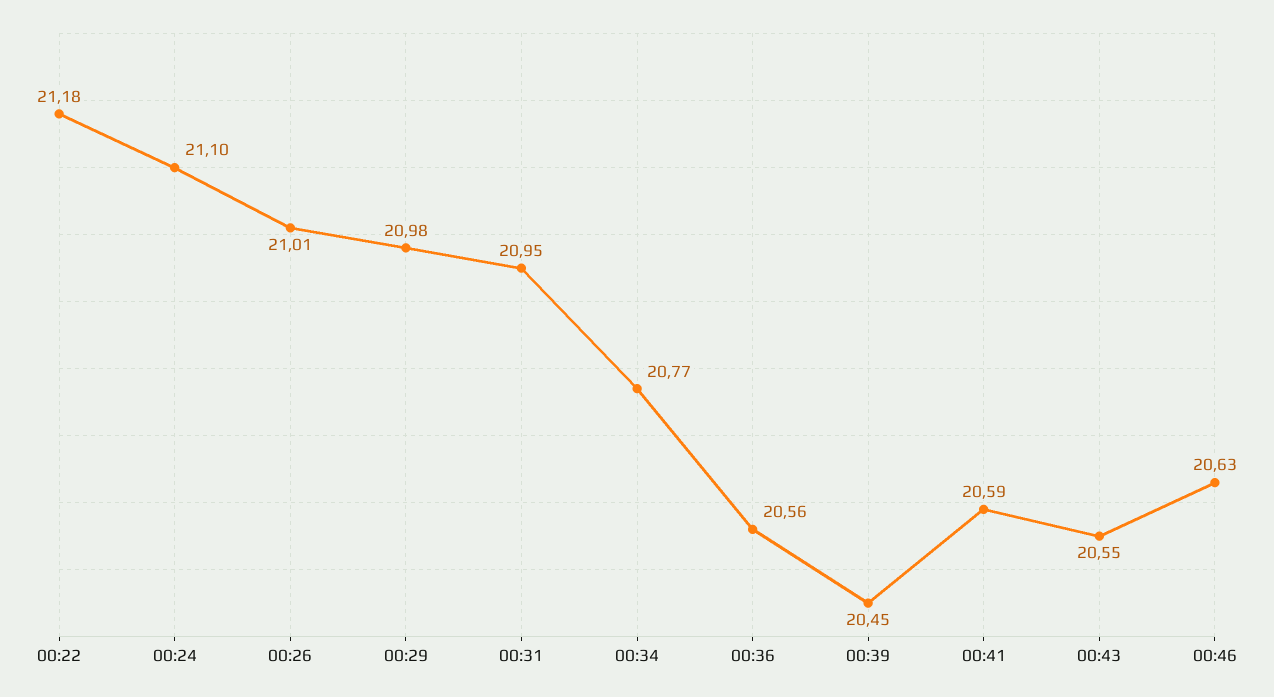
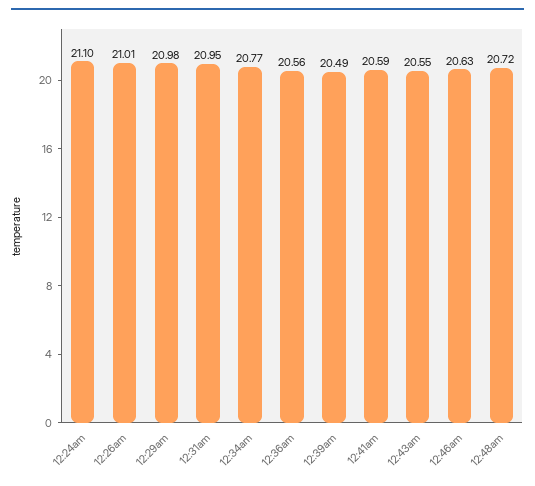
00:22: 21.18 -> none
00:39: 20.45 -> 20.49
12:48am: none -> 20.72

